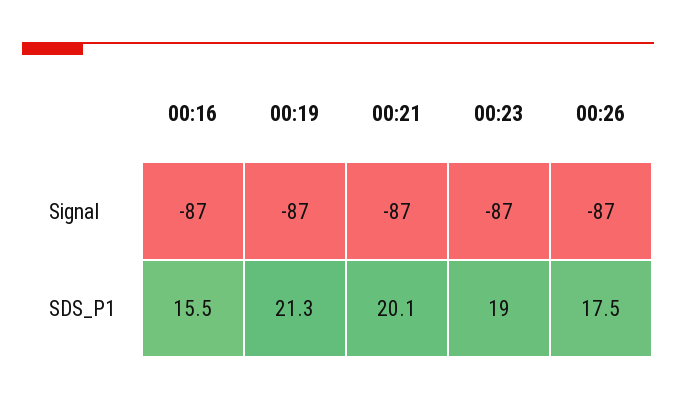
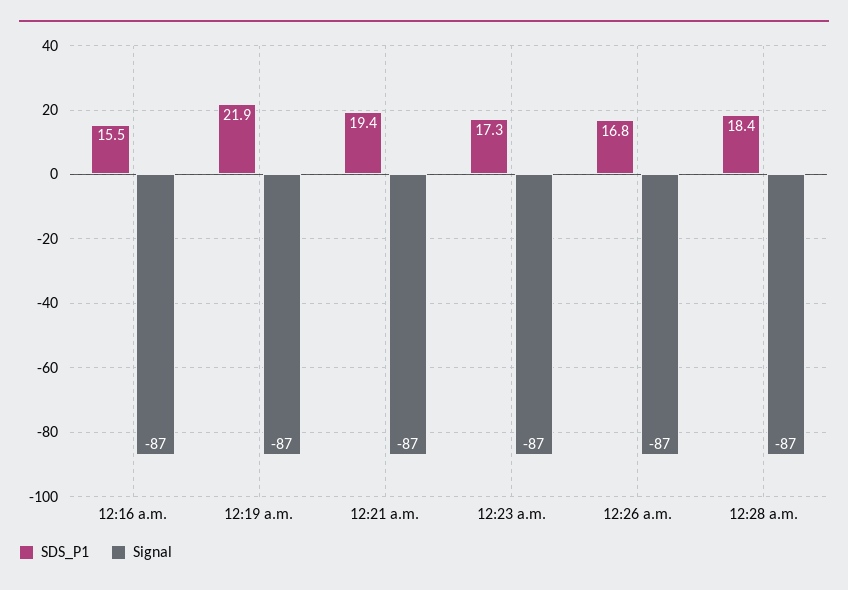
SDS_P1, 00:19: 21.3 -> 21.9
SDS_P1, 00:21: 20.1 -> 19.4
SDS_P1, 00:23: 19 -> 17.3
SDS_P1, 00:26: 17.5 -> 16.8
SDS_P1, 12:28 a.m.: none -> 18.4
Signal, 12:28 a.m.: none -> -87

